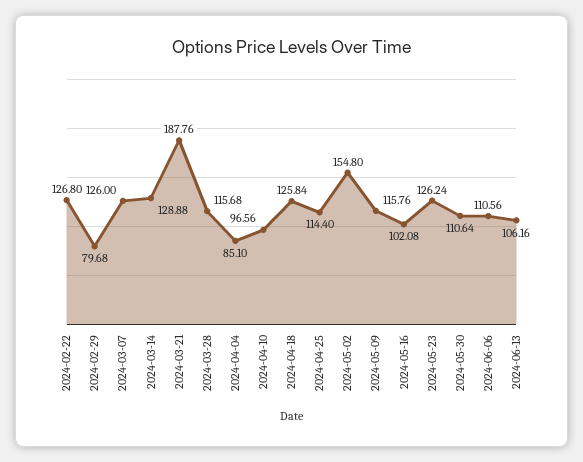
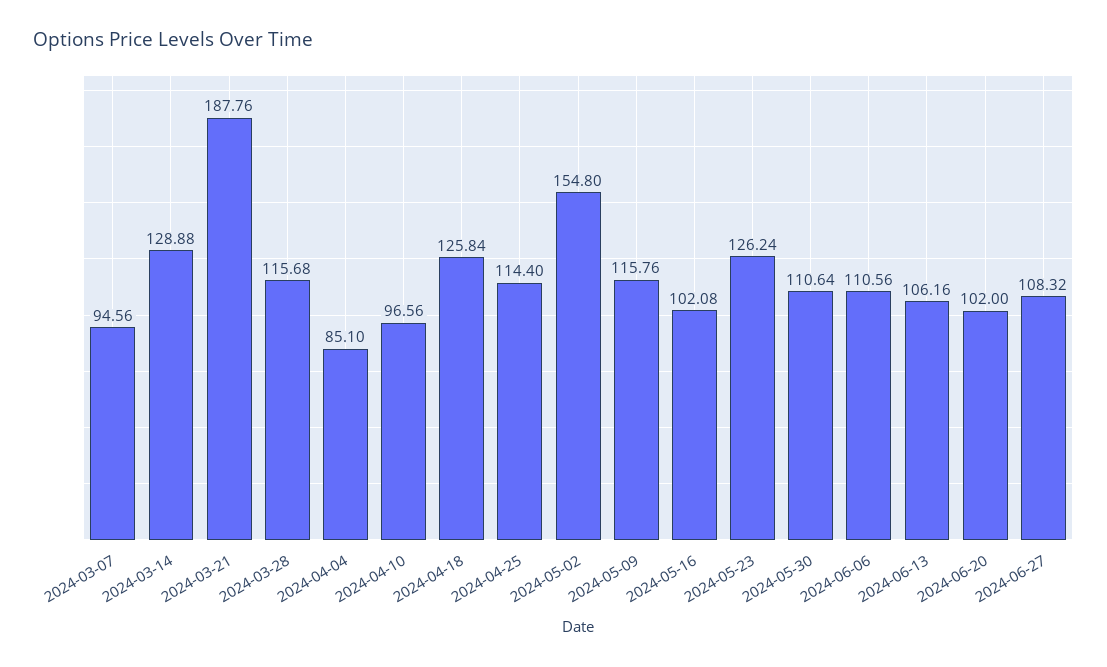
2024-02-22: 126.8 -> none
2024-02-29: 79.68 -> none
2024-03-07: 126 -> 94.56
2024-06-20: none -> 102
2024-06-27: none -> 108.32

